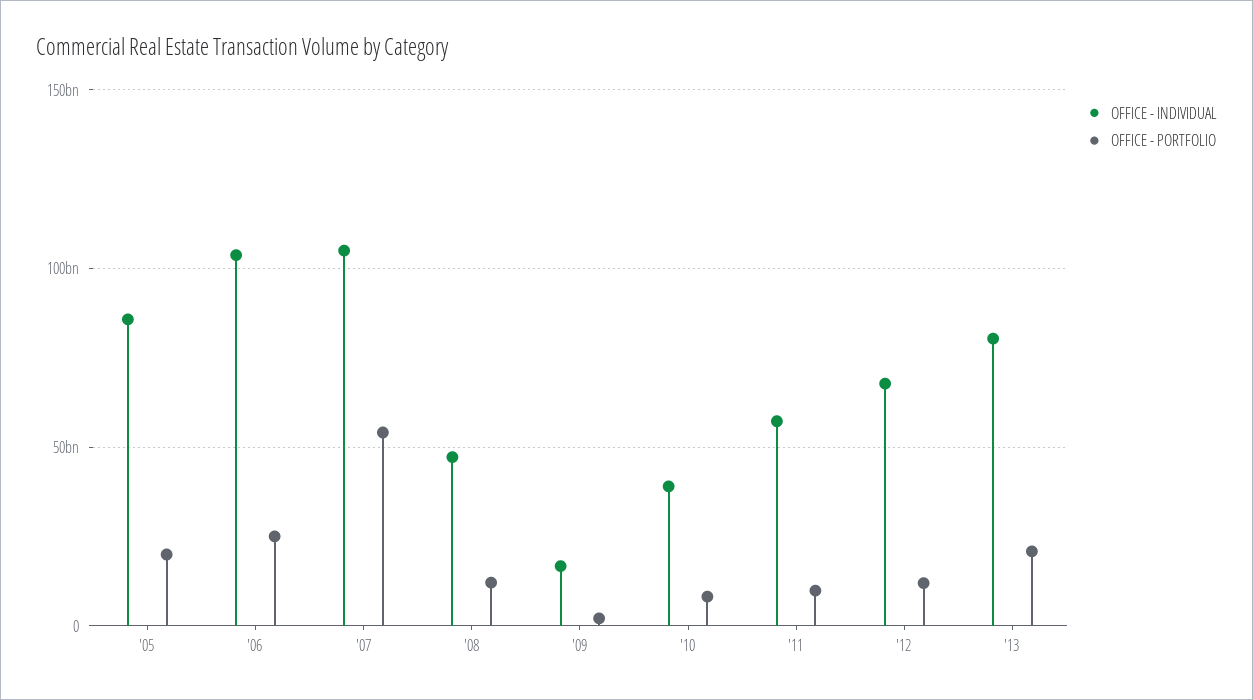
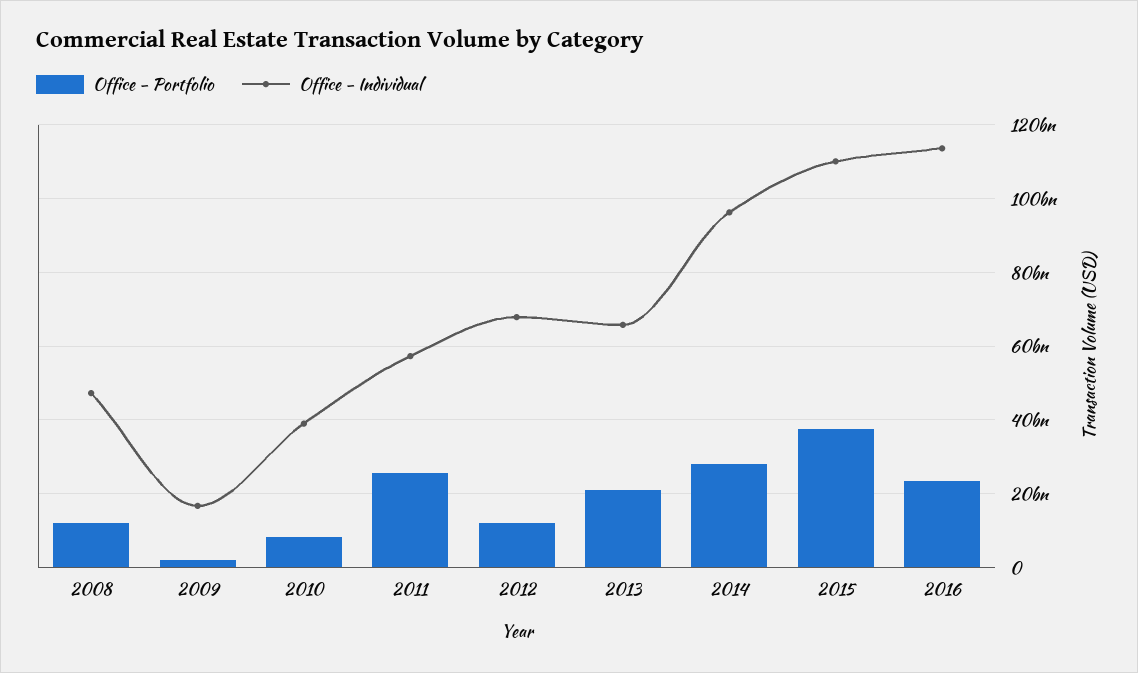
OFFICE - INDIVIDUAL, '05: 85000000000 -> none
OFFICE - PORTFOLIO, '05: 20000000000 -> none
OFFICE - INDIVIDUAL, '06: 105000000000 -> none
OFFICE - PORTFOLIO, '06: 25000000000 -> none
OFFICE - INDIVIDUAL, '07: 105000000000 -> none
OFFICE - PORTFOLIO, '07: 55000000000 -> none
OFFICE - PORTFOLIO, '11: 10000000000 -> 26000000000
OFFICE - INDIVIDUAL, '13: 80000000000 -> 66000000000
OFFICE - PORTFOLIO, 2014: none -> 28000000000
OFFICE - INDIVIDUAL, 2014: none -> 96000000000
OFFICE - PORTFOLIO, 2015: none -> 38000000000
OFFICE - INDIVIDUAL, 2015: none -> 110000000000
OFFICE - PORTFOLIO, 2016: none -> 24000000000
OFFICE - INDIVIDUAL, 2016: none -> 114000000000

